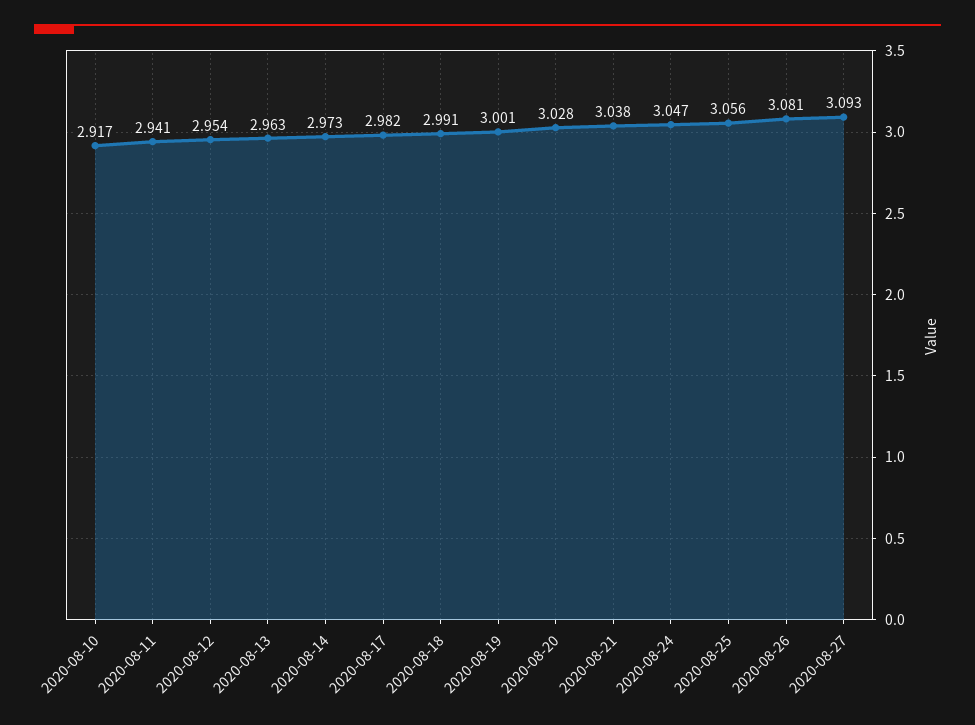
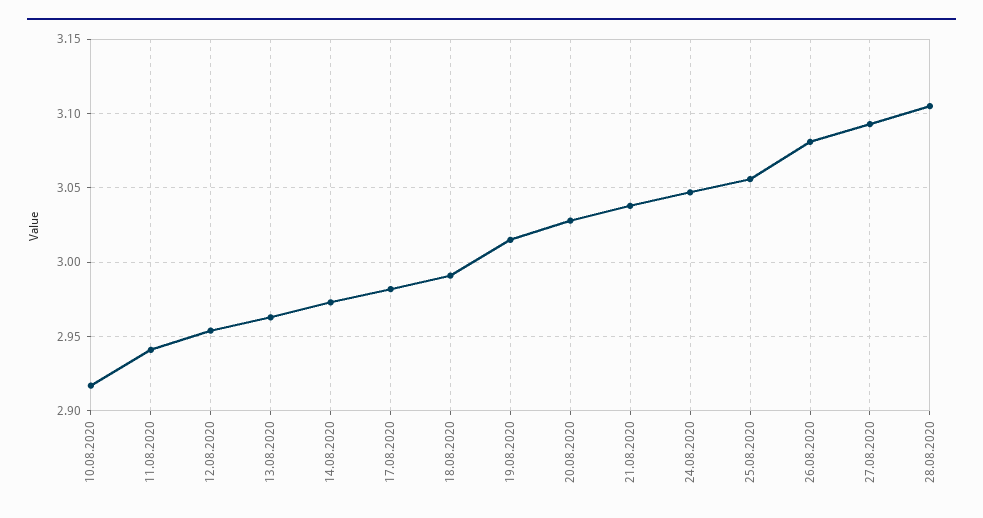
2020-08-19: 3.001 -> 3.015
28.08.2020: none -> 3.105

